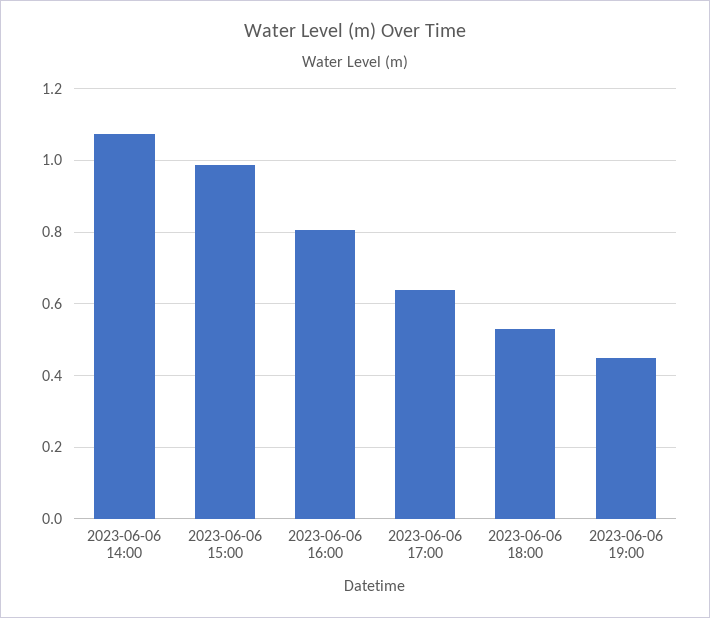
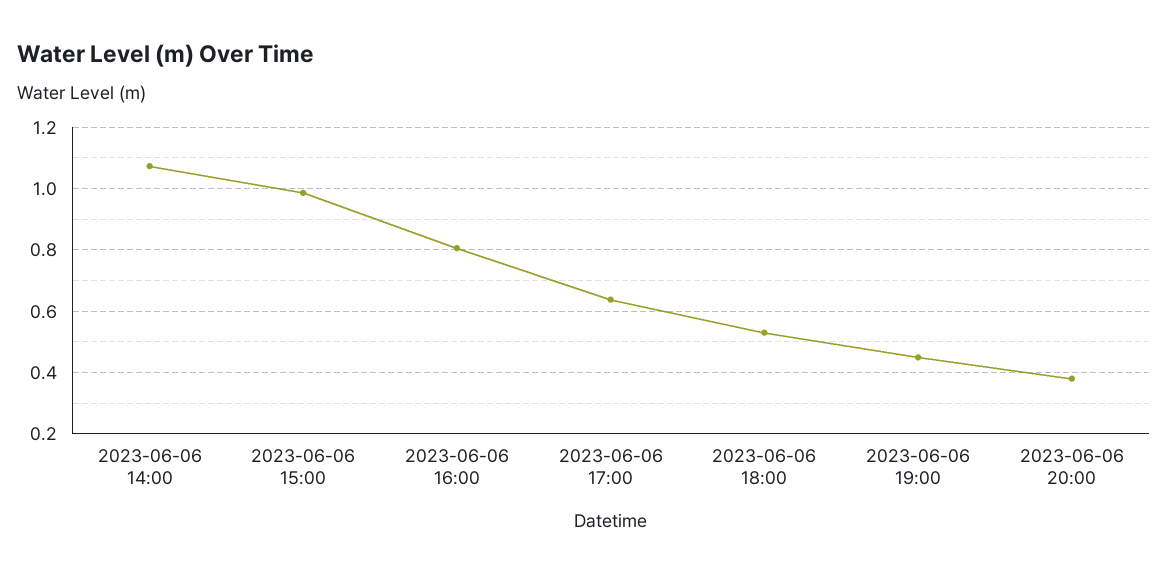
2023-06-06 20:00: none -> 0.38

